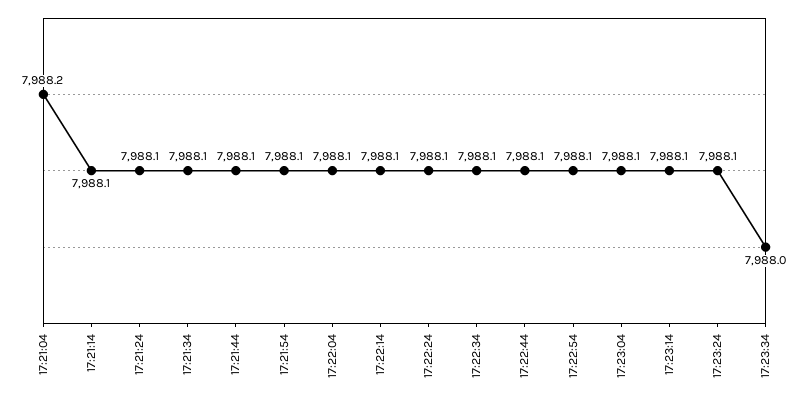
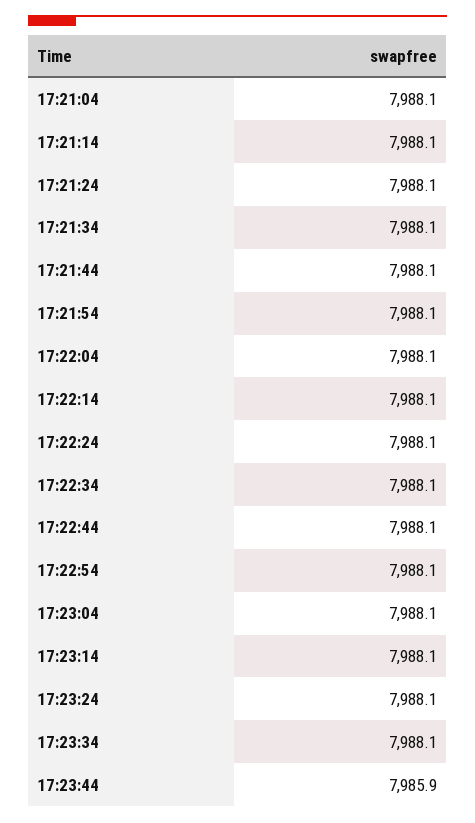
17:21:04: 7988.2 -> 7988.1
17:23:34: 7988 -> 7988.1
17:23:44: none -> 7985.9

